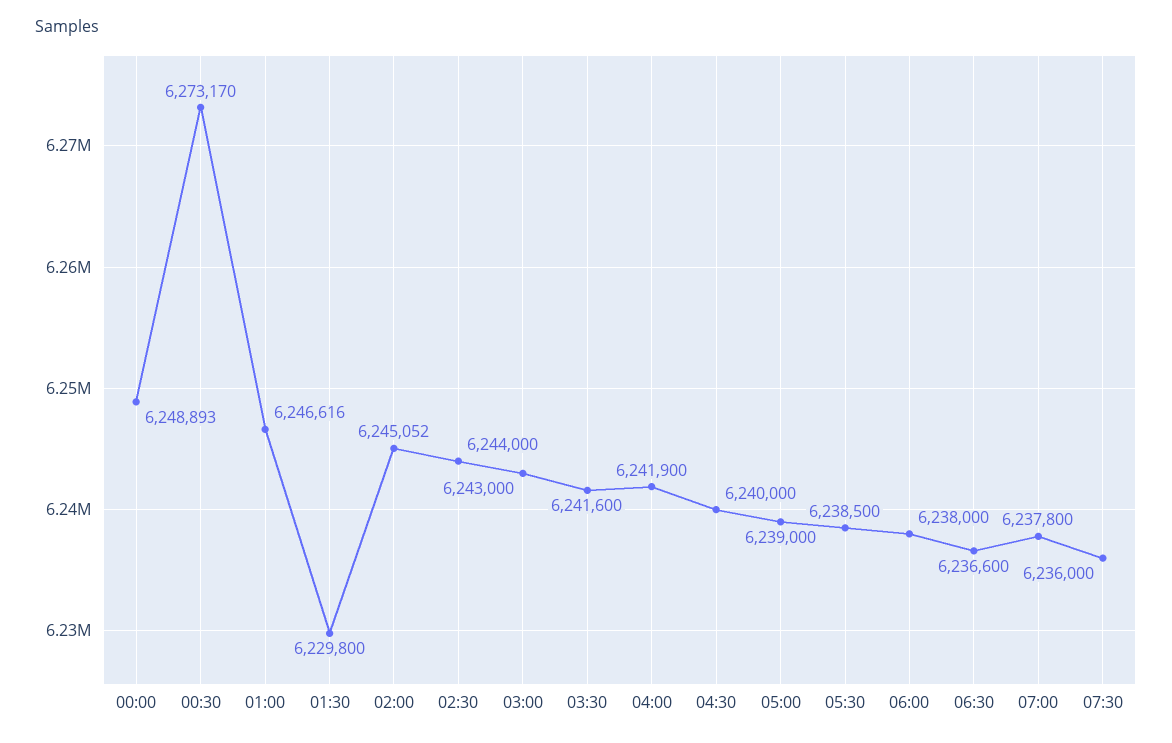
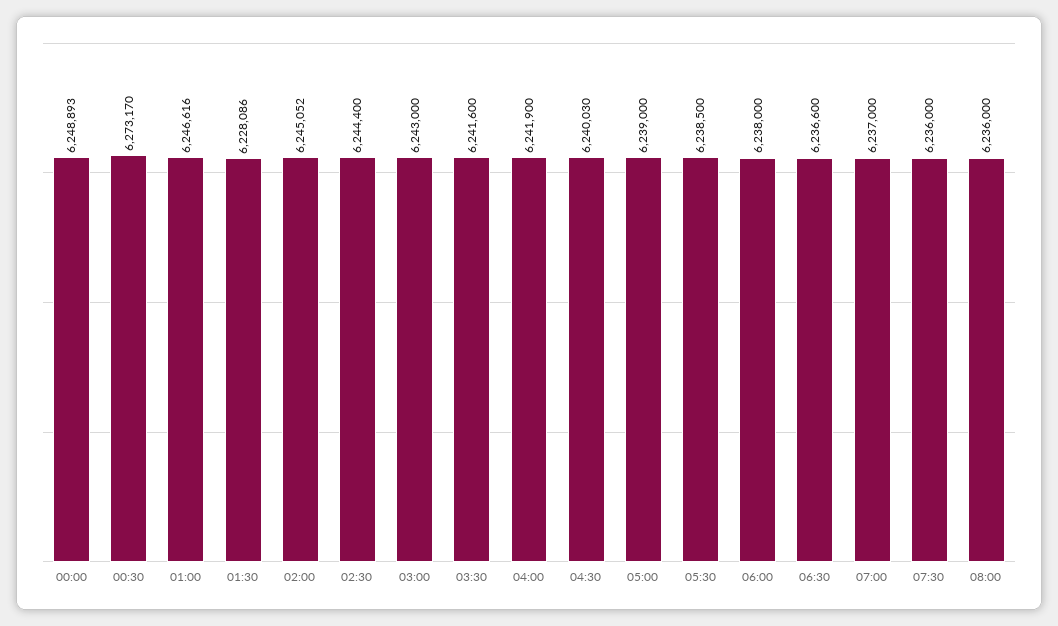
01:30: 6229800 -> 6228086
02:30: 6244000 -> 6244400
04:30: 6240000 -> 6240030
07:00: 6237800 -> 6237000
08:00: none -> 6236000

